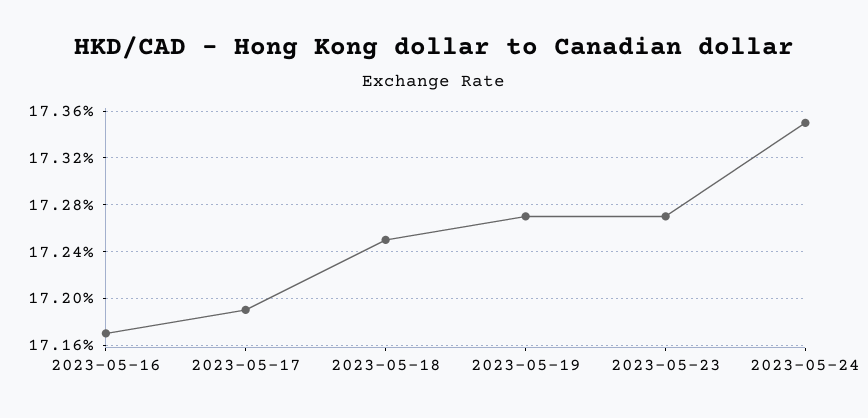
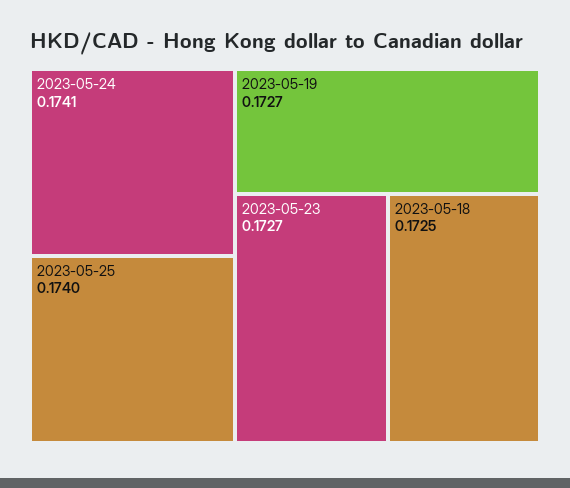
2023-05-16: 0.1717 -> none
2023-05-17: 0.1719 -> none
2023-05-24: 0.1735 -> 0.1741
2023-05-25: none -> 0.174

